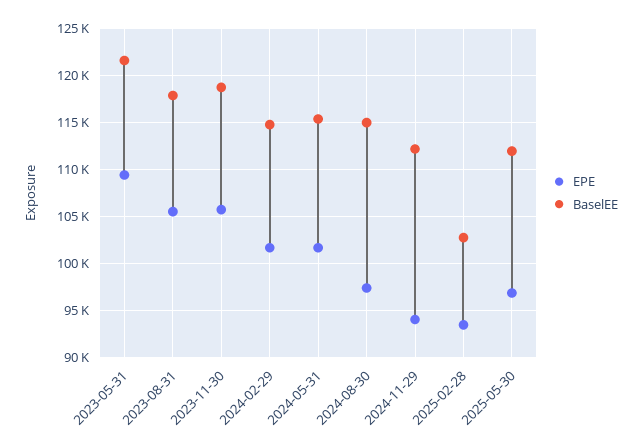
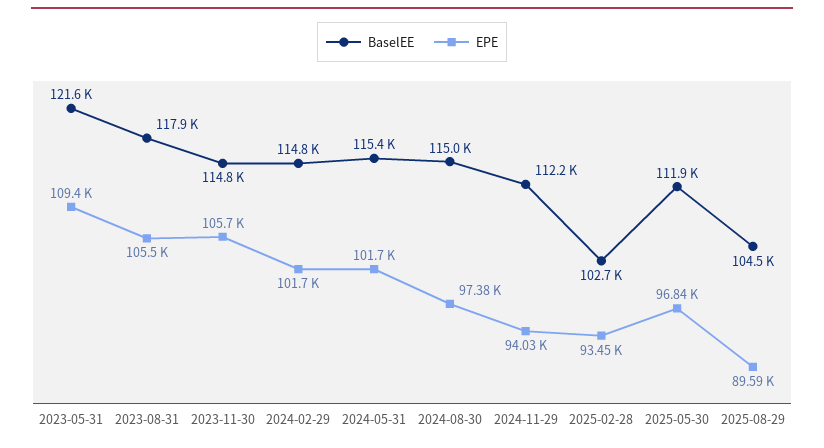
BaselEE, 2023-11-30: 119000 -> 114800
BaselEE, 2025-08-29: none -> 104500
EPE, 2025-08-29: none -> 89590

